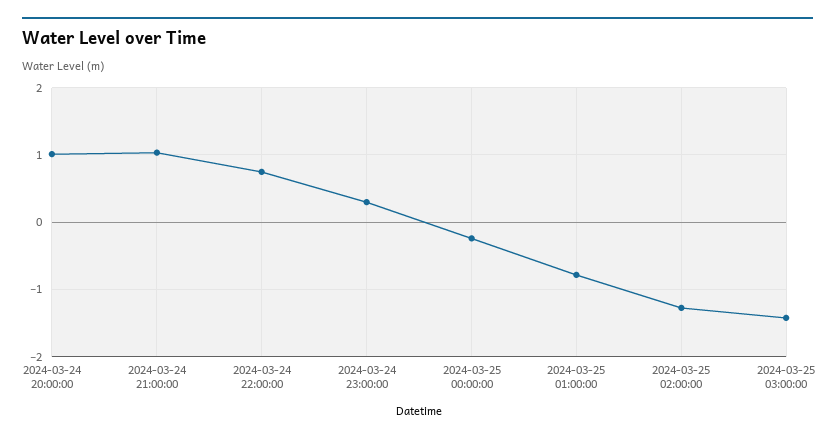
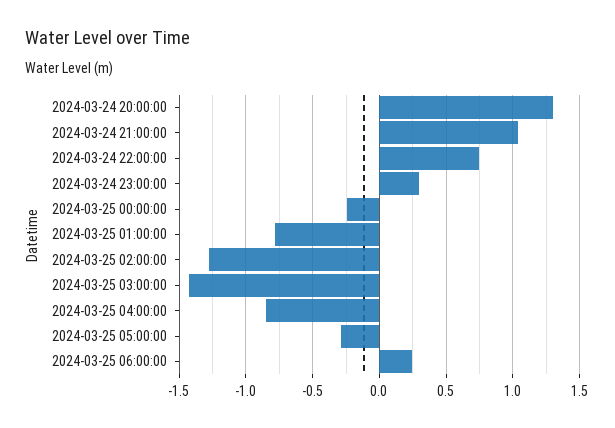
2024-03-24 20:00:00: 1 -> 1.3
2024-03-25 04:00:00: none -> -0.85
2024-03-25 05:00:00: none -> -0.3
2024-03-25 06:00:00: none -> 0.25

